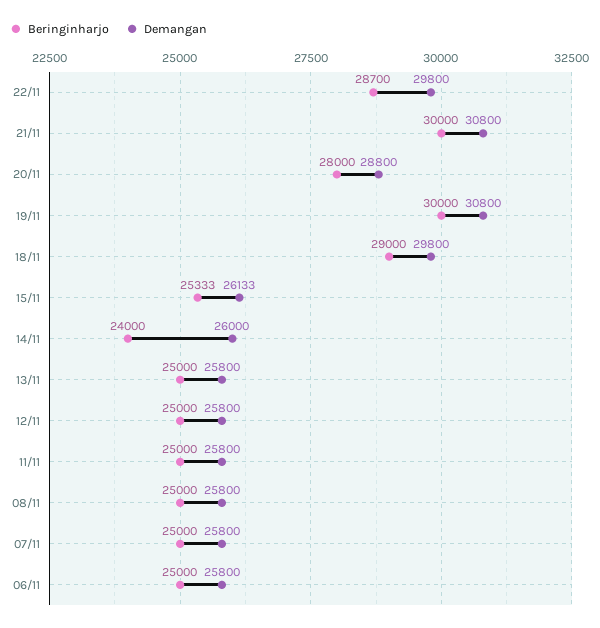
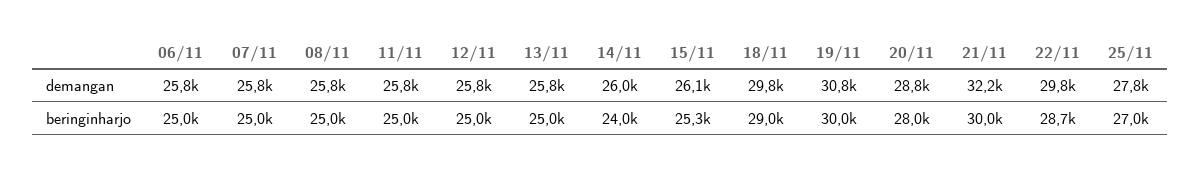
Demangan, 21/11: 30800 -> 32200
Demangan, 25/11: none -> 27800
Beringinharjo, 25/11: none -> 27000

